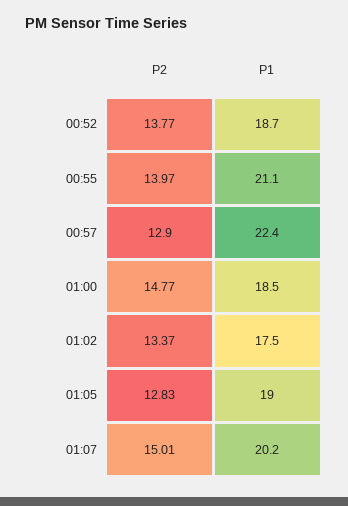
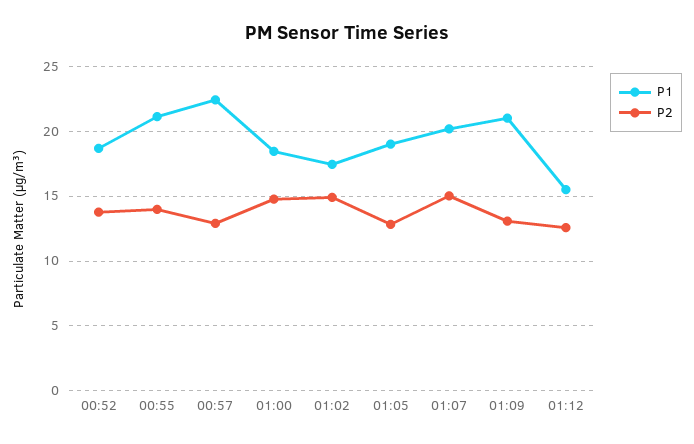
P2, 01:02: 13.37 -> 15
P1, 01:09: none -> 21
P2, 01:09: none -> 13
P1, 01:12: none -> 15.5
P2, 01:12: none -> 12.5

